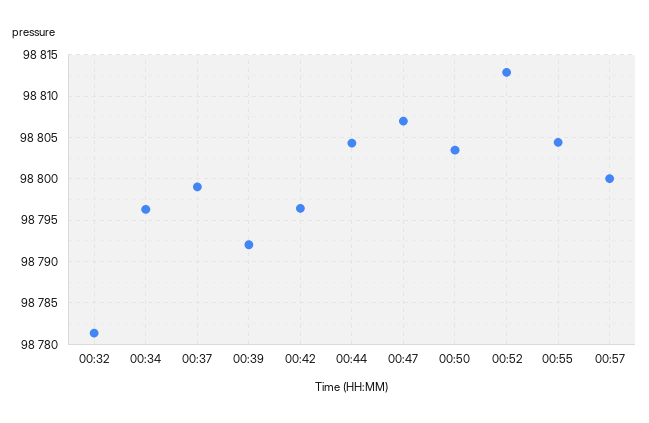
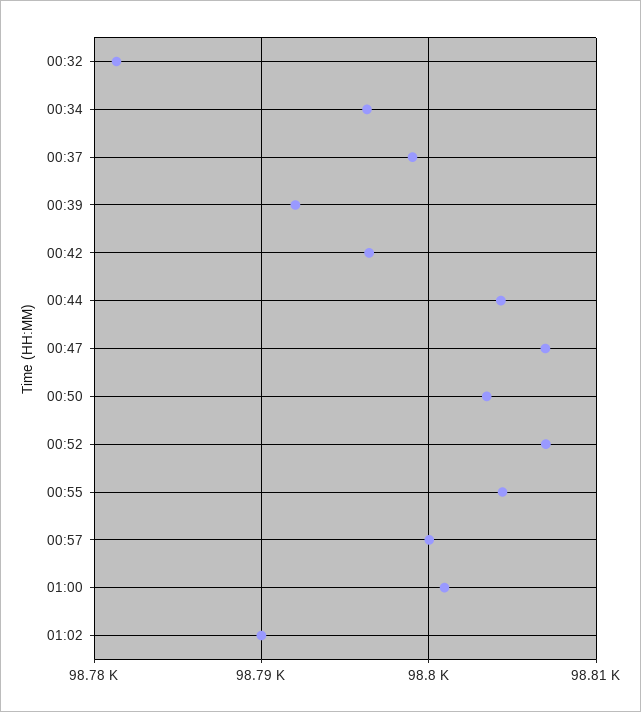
00:52: 98813 -> 98807
01:00: none -> 98801
01:02: none -> 98790

